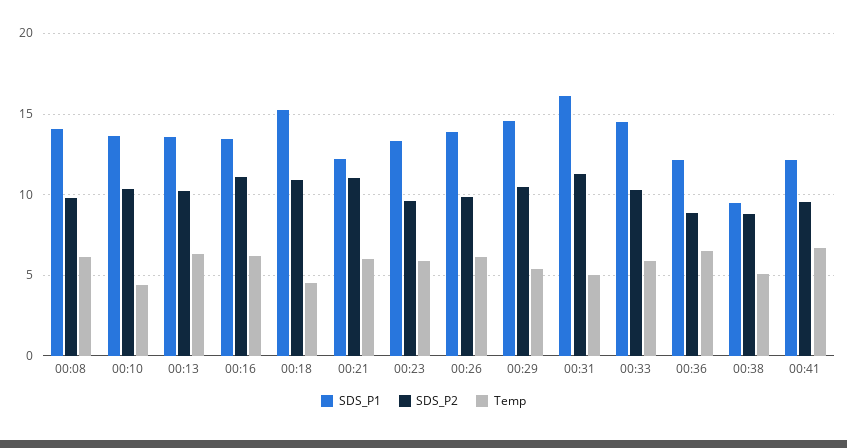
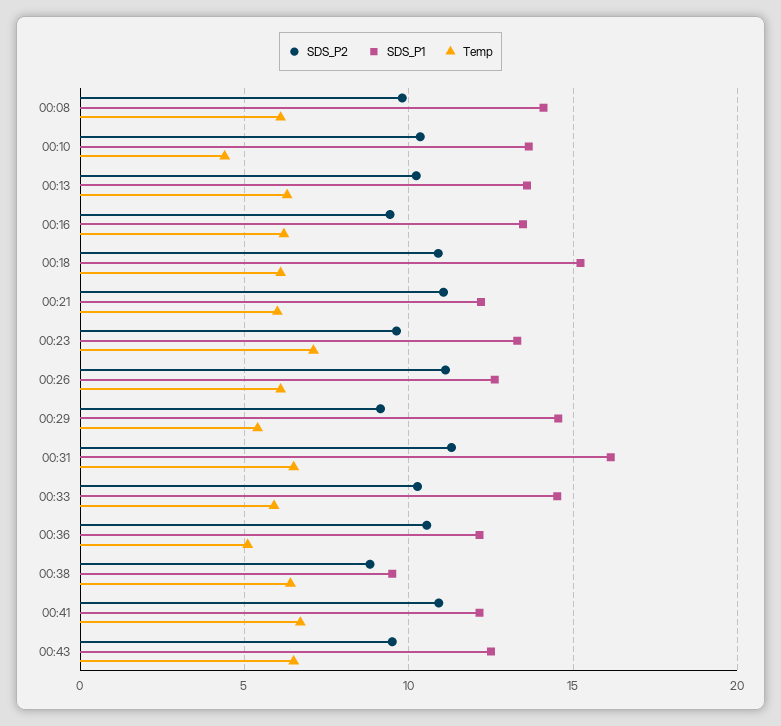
SDS_P2, 00:16: 11 -> 9.5
Temp, 00:18: 4.5 -> 6
Temp, 00:23: 6 -> 7
SDS_P1, 00:26: 14 -> 12.5
SDS_P2, 00:26: 10 -> 11
SDS_P2, 00:29: 10.5 -> 9
Temp, 00:31: 5 -> 6.5
SDS_P2, 00:36: 9 -> 10.5
Temp, 00:36: 6.5 -> 5
Temp, 00:38: 5 -> 6.5
SDS_P2, 00:41: 9.5 -> 11
SDS_P2, 00:43: none -> 9.5
SDS_P1, 00:43: none -> 12.5
Temp, 00:43: none -> 6.5

